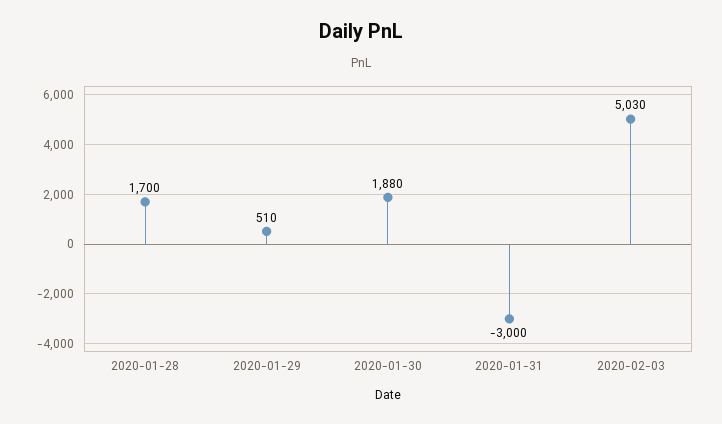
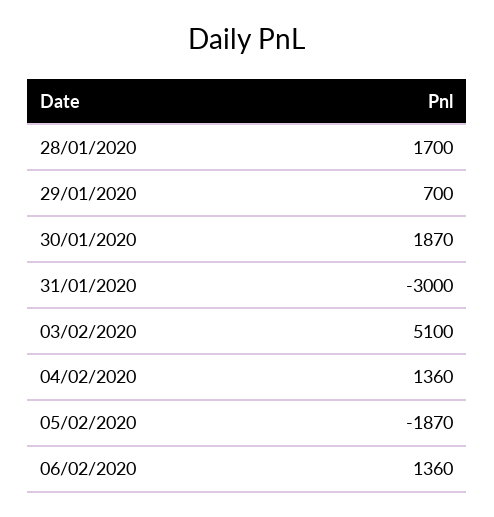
2020-01-29: 510 -> 700
2020-01-30: 1880 -> 1870
2020-02-03: 5030 -> 5100
04/02/2020: none -> 1360
05/02/2020: none -> -1870
06/02/2020: none -> 1360

